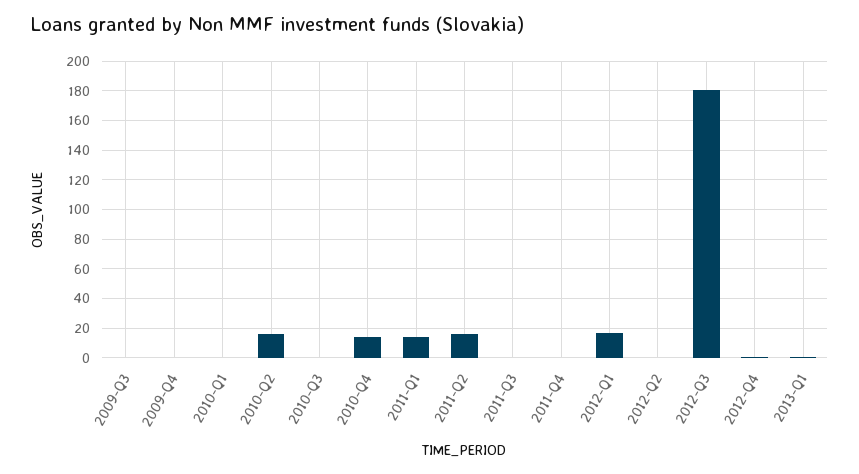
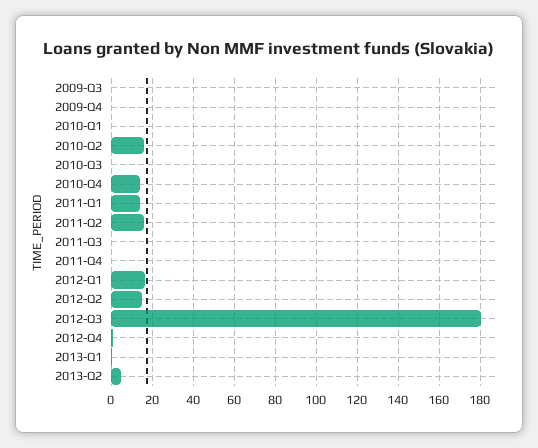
2012-Q2: 0 -> 15
2013-Q2: none -> 5

